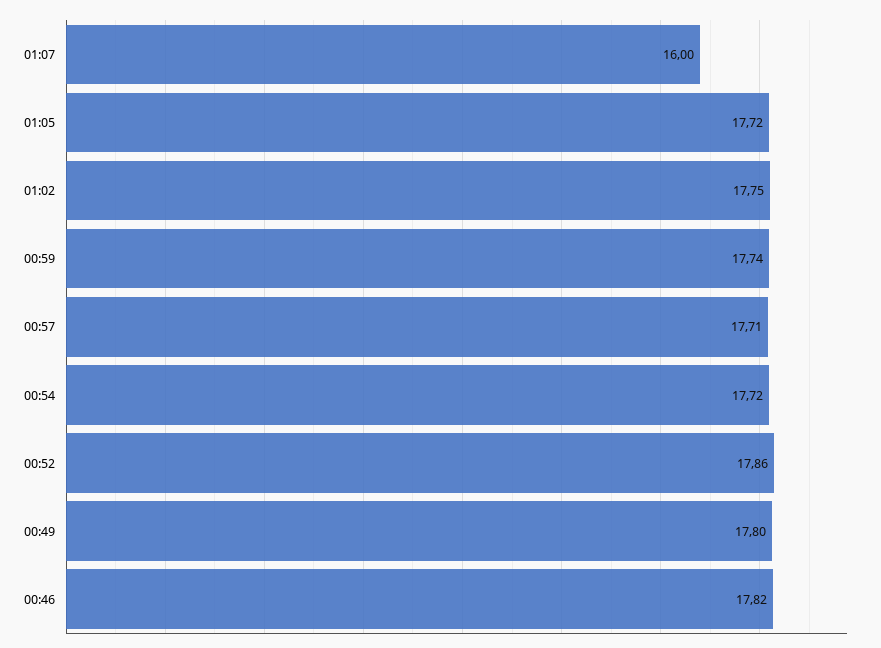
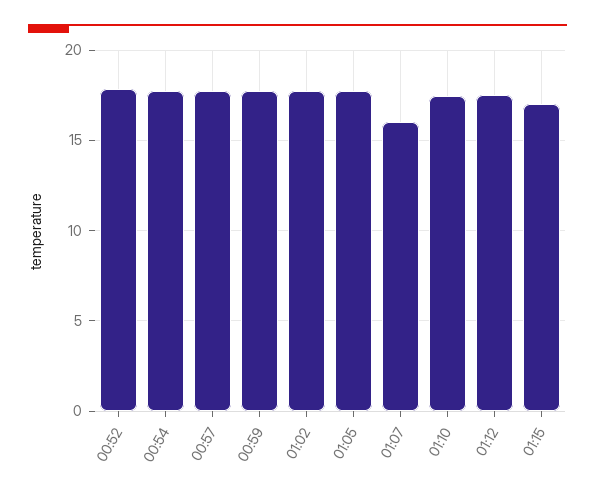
00:49: 17.8 -> none
00:46: 17.82 -> none
01:10: none -> 17.5
01:12: none -> 17.5
01:15: none -> 17

